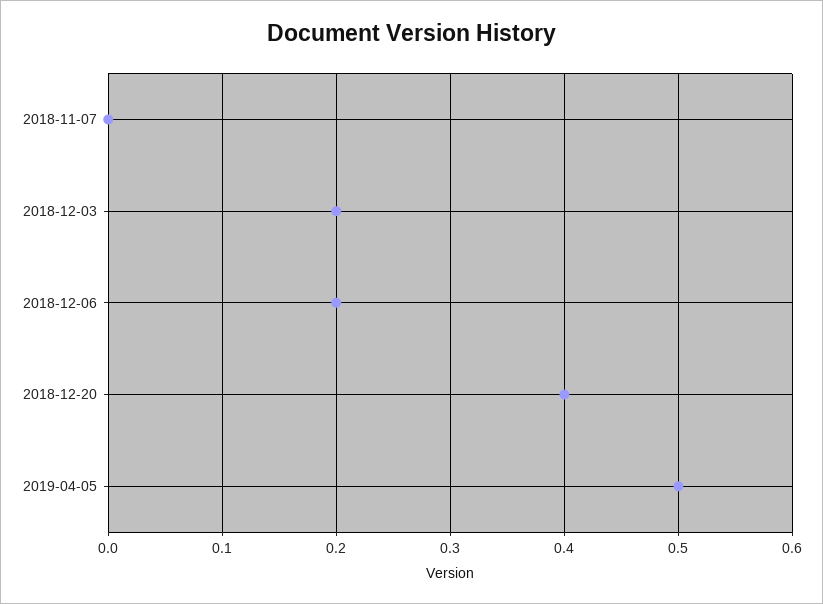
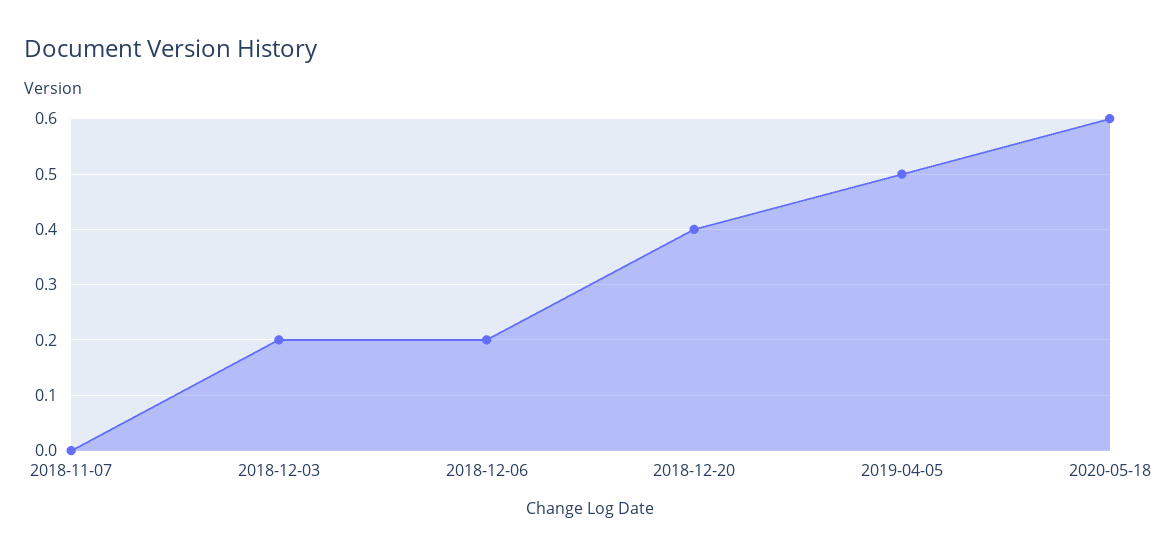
2020-05-18: none -> 0.6

